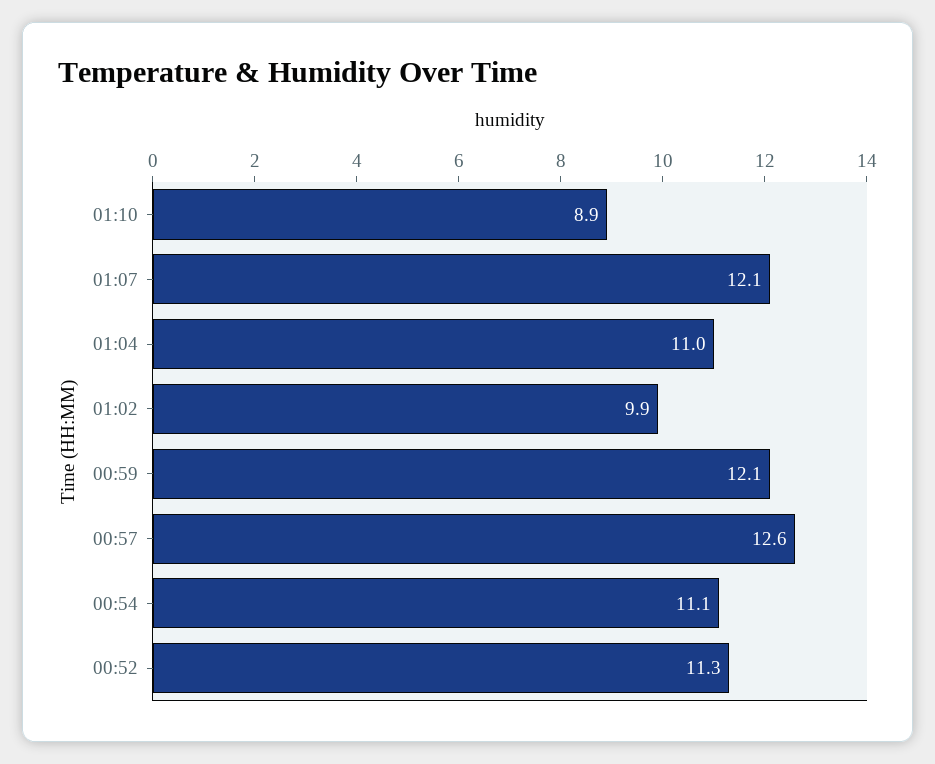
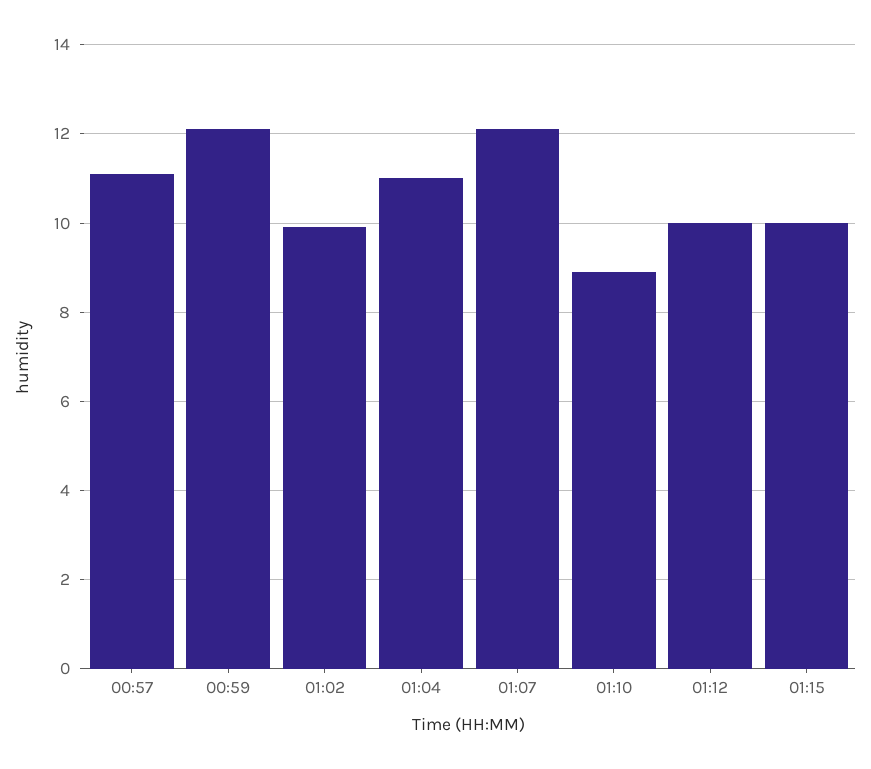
00:57: 12.6 -> 11
00:54: 11.1 -> none
00:52: 11.3 -> none
01:12: none -> 10
01:15: none -> 10

